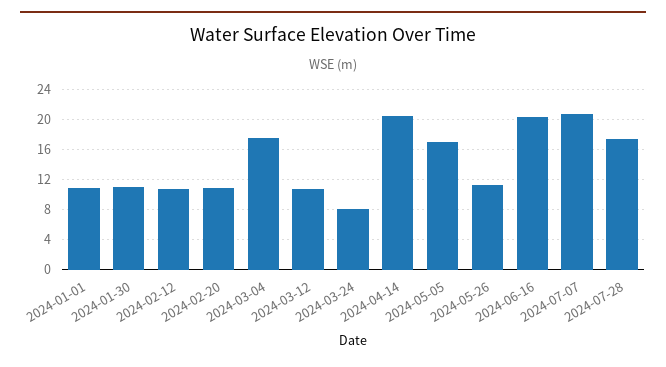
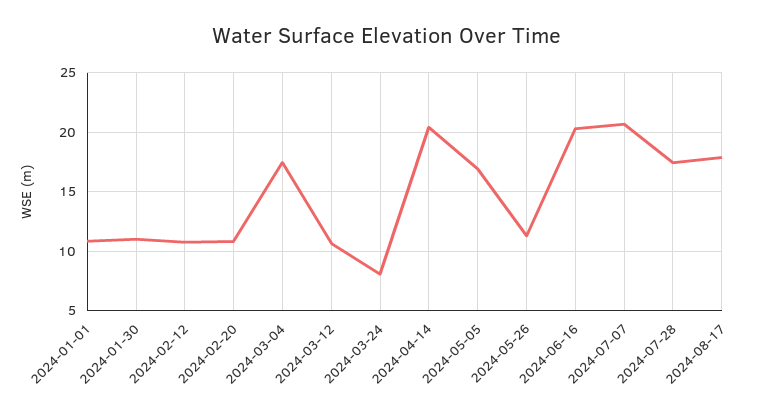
2024-08-17: none -> 18

